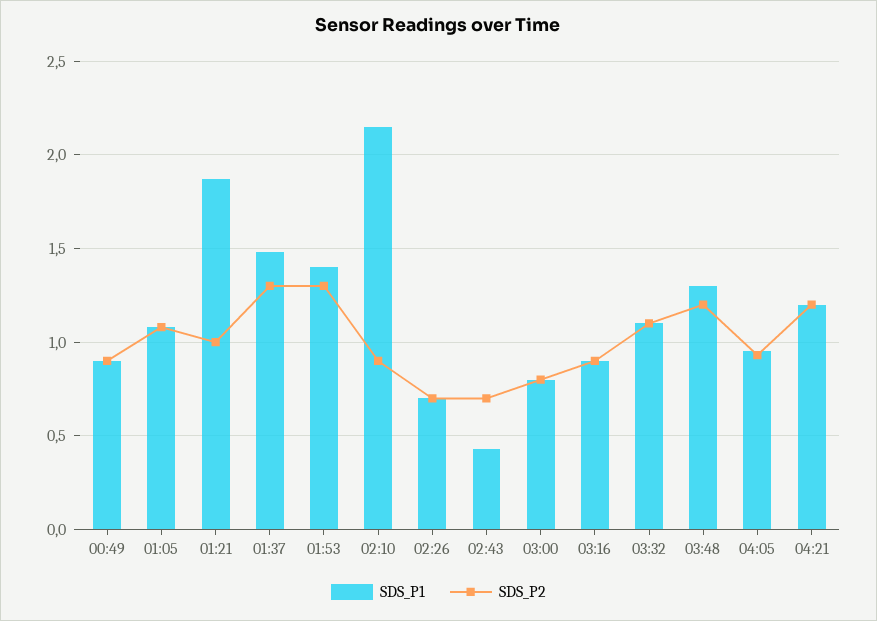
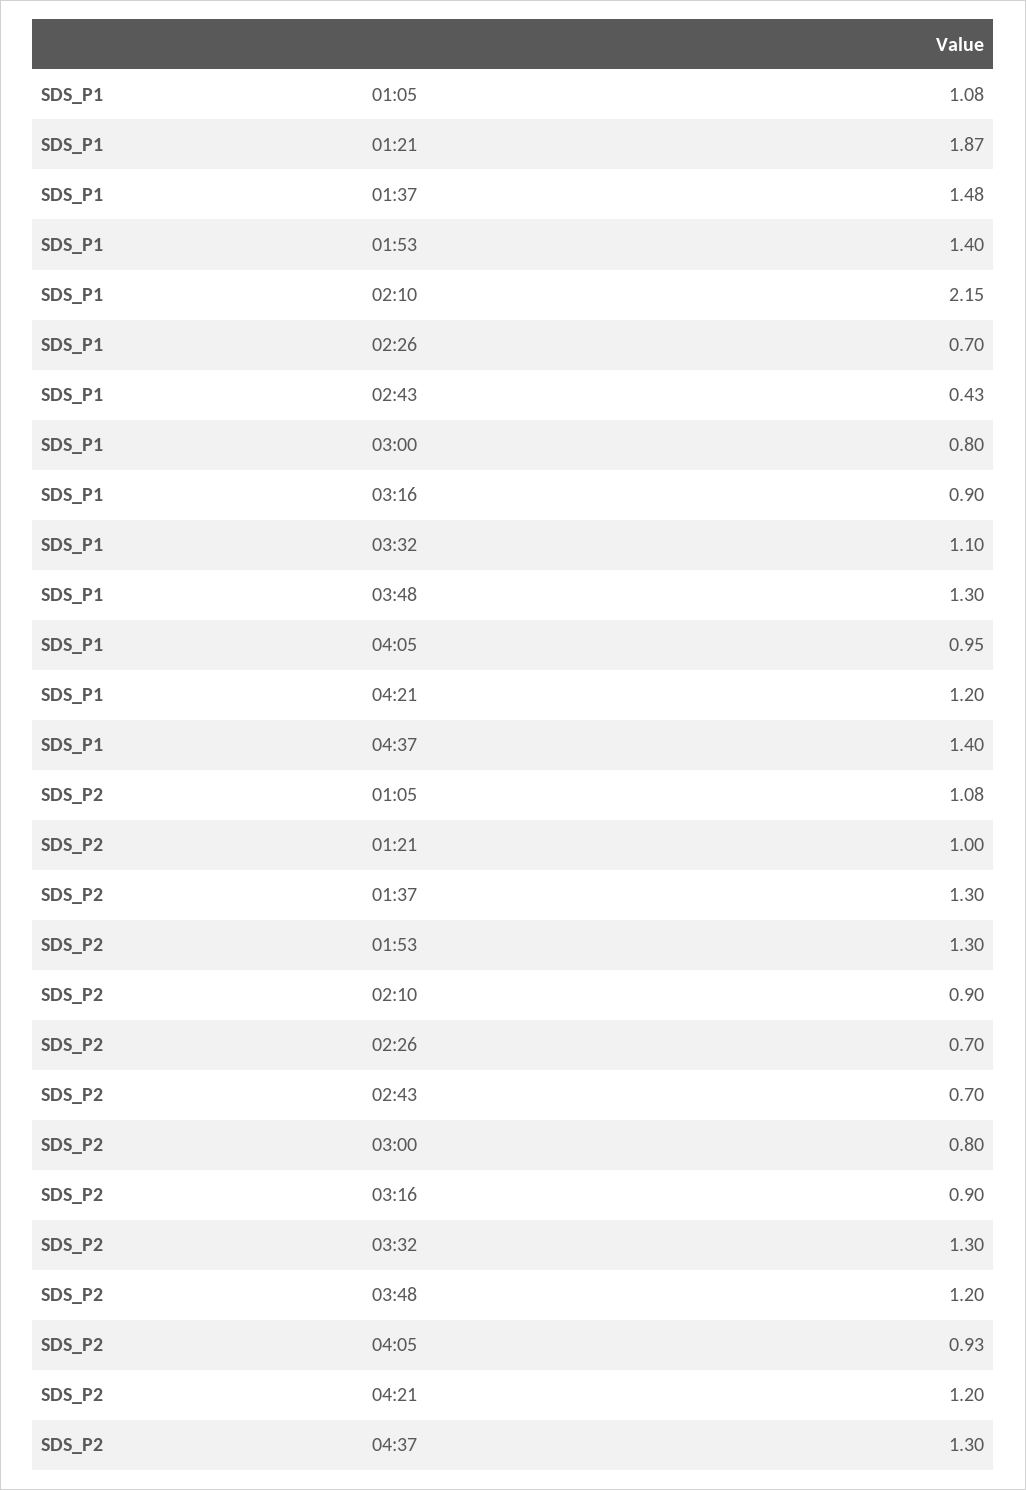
SDS_P1, 00:49: 0.9 -> none
SDS_P2, 00:49: 0.9 -> none
SDS_P2, 03:32: 1.1 -> 1.3
SDS_P1, 04:37: none -> 1.4
SDS_P2, 04:37: none -> 1.3

